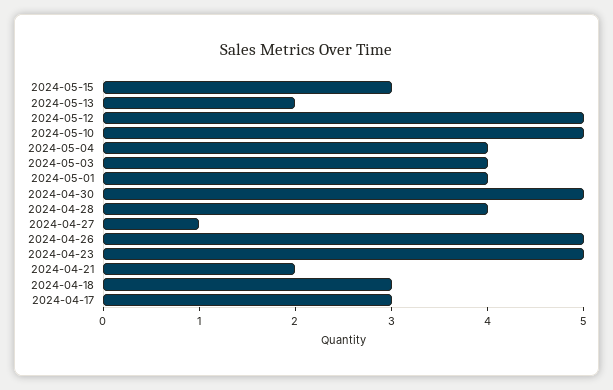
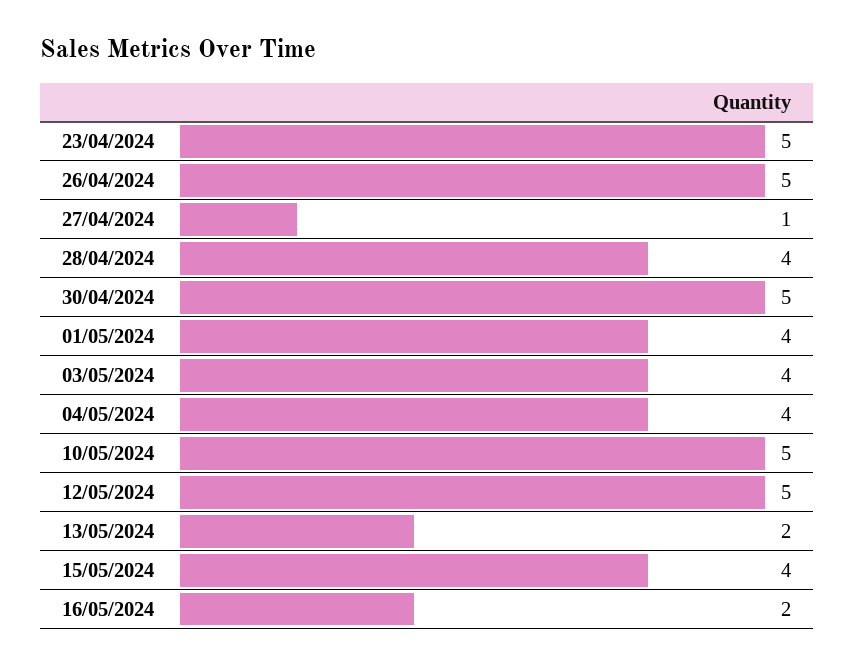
2024-05-15: 3 -> 4
2024-04-21: 2 -> none
2024-04-18: 3 -> none
2024-04-17: 3 -> none
16/05/2024: none -> 2

